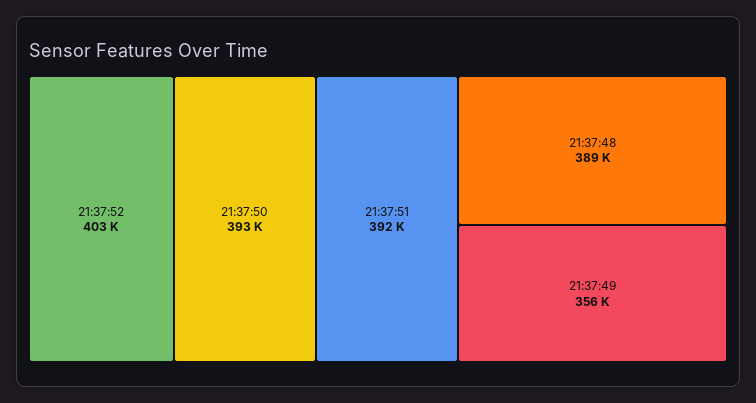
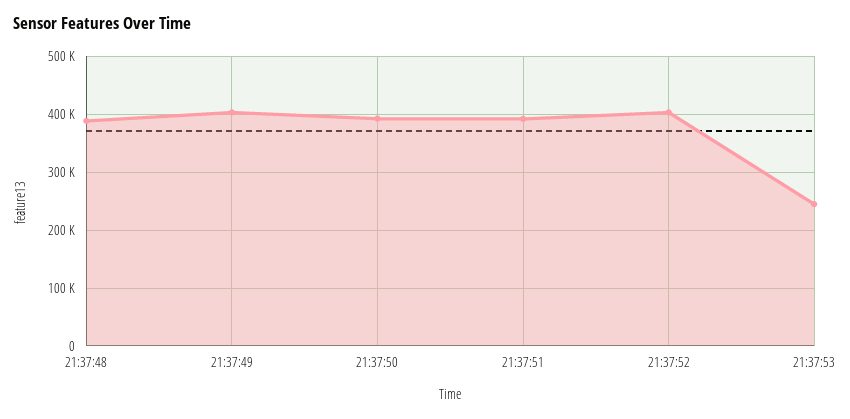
21:37:49: 356000 -> 400000
21:37:53: none -> 240000

